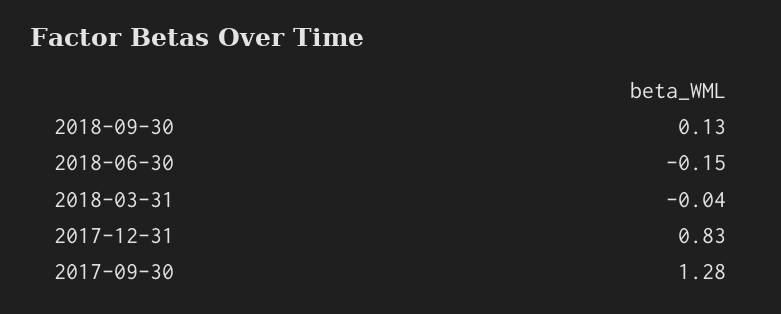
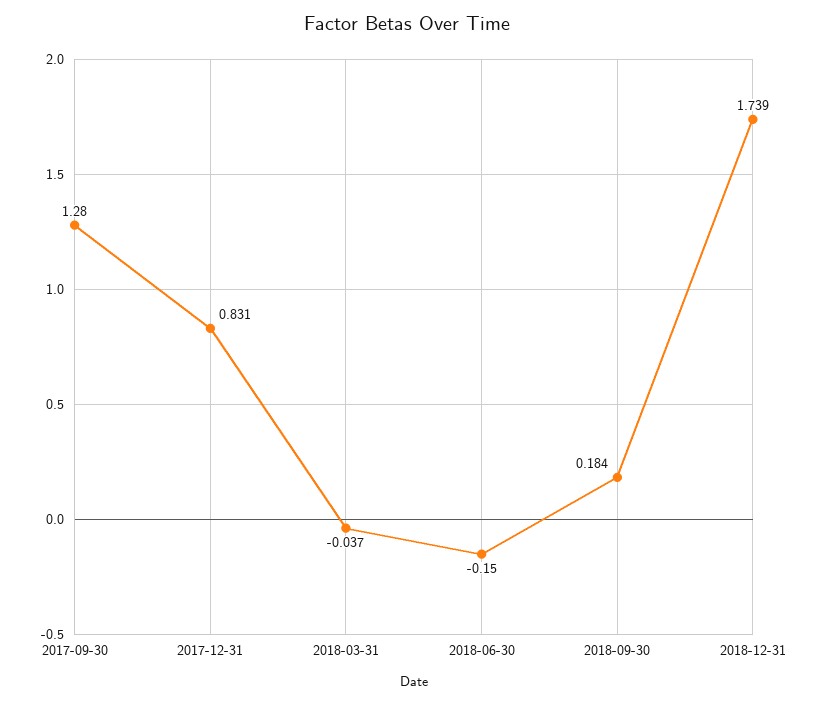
2018-09-30: 0.13 -> 0.184
2018-12-31: none -> 1.739

